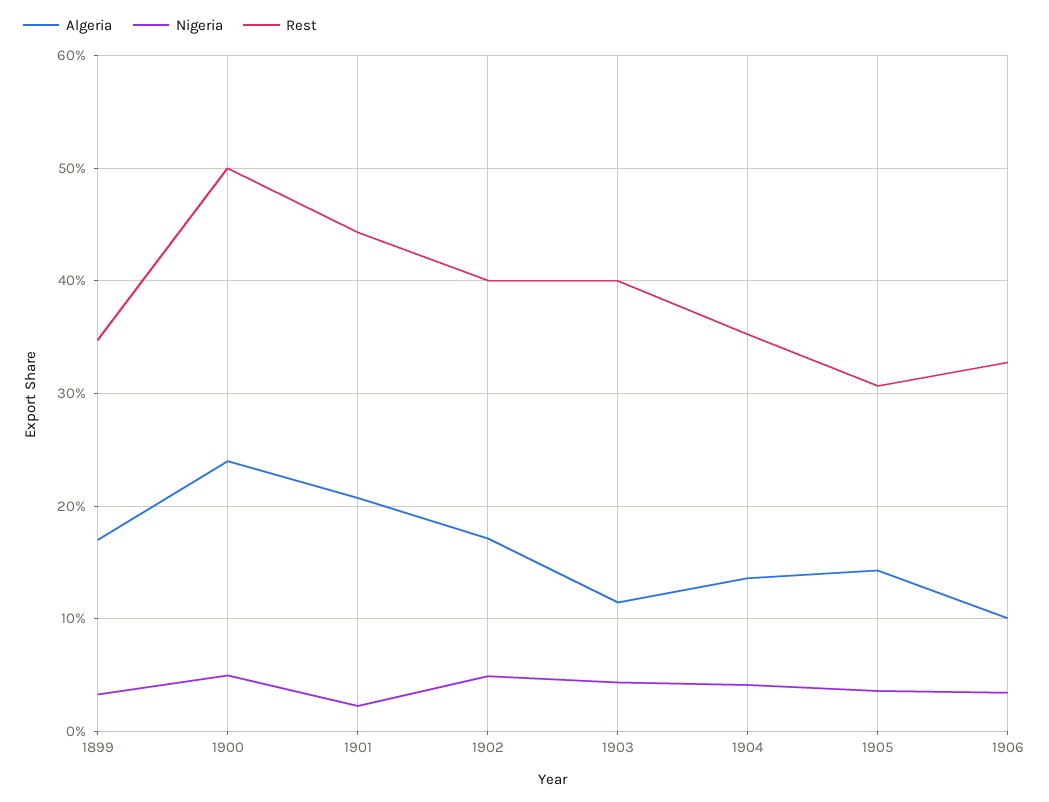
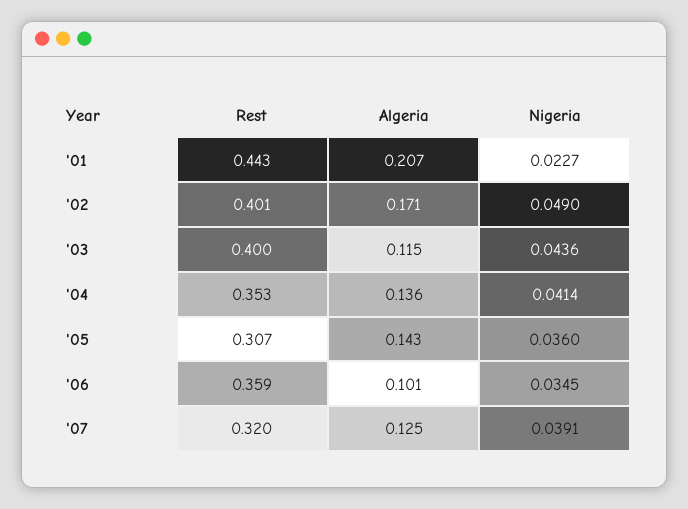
Algeria, 1899: 0.17 -> none
Nigeria, 1899: 0.03 -> none
Rest, 1899: 0.35 -> none
Algeria, 1900: 0.24 -> none
Nigeria, 1900: 0.05 -> none
Rest, 1900: 0.5 -> none
Rest, 1906: 0.33 -> 0.359
Rest, '07: none -> 0.32
Algeria, '07: none -> 0.125
Nigeria, '07: none -> 0.0391

